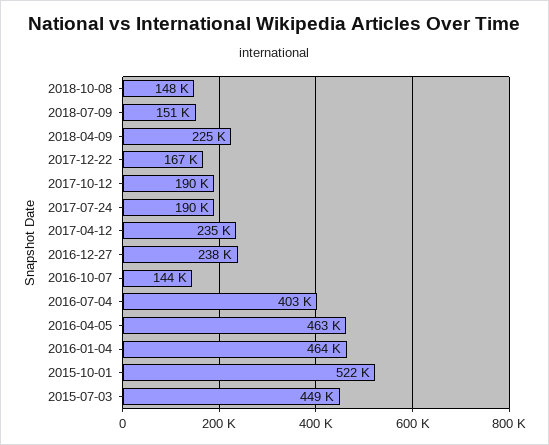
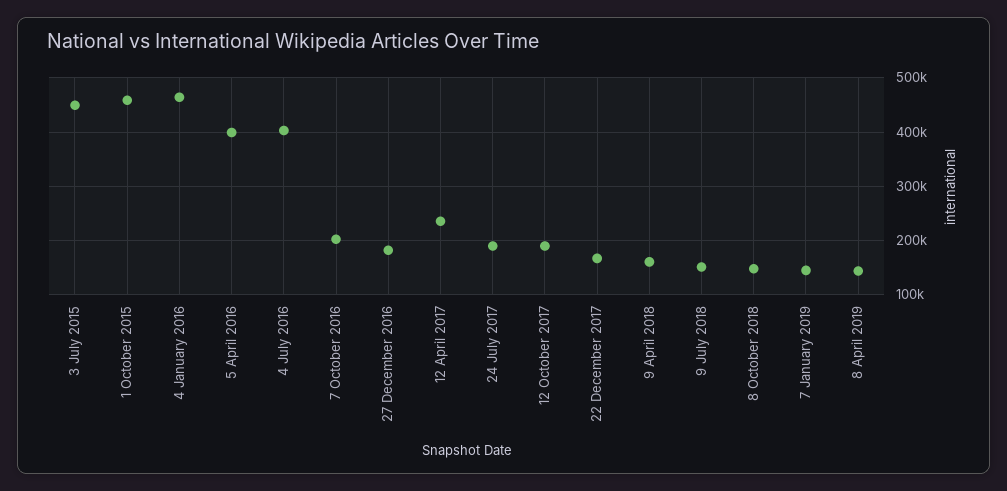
2018-04-09: 225000 -> 160000
2016-12-27: 238000 -> 180000
2016-10-07: 144000 -> 200000
2016-04-05: 463000 -> 400000
2015-10-01: 522000 -> 460000
7 January 2019: none -> 140000
8 April 2019: none -> 140000

